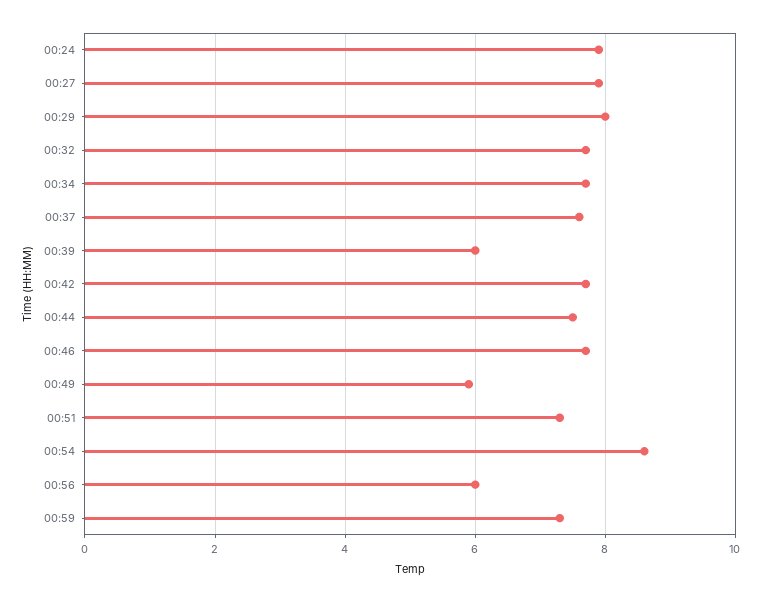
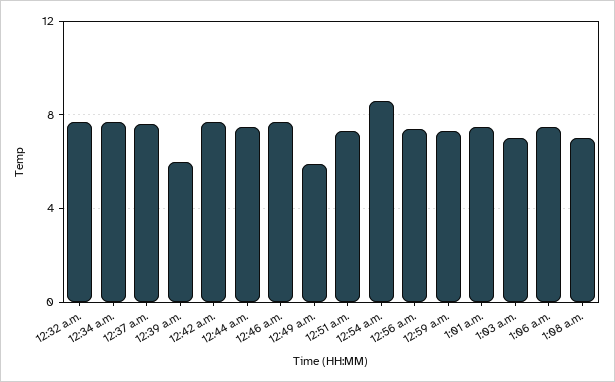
00:24: 8 -> none
00:27: 8 -> none
00:29: 8 -> none
00:56: 6 -> 7.5
1:01 a.m.: none -> 7.5
1:03 a.m.: none -> 7
1:06 a.m.: none -> 7.5
1:08 a.m.: none -> 7

